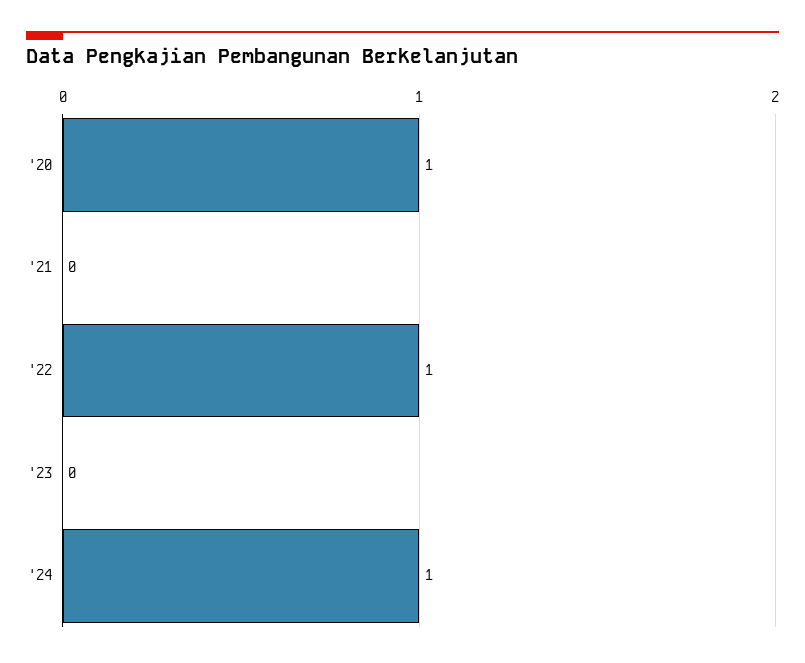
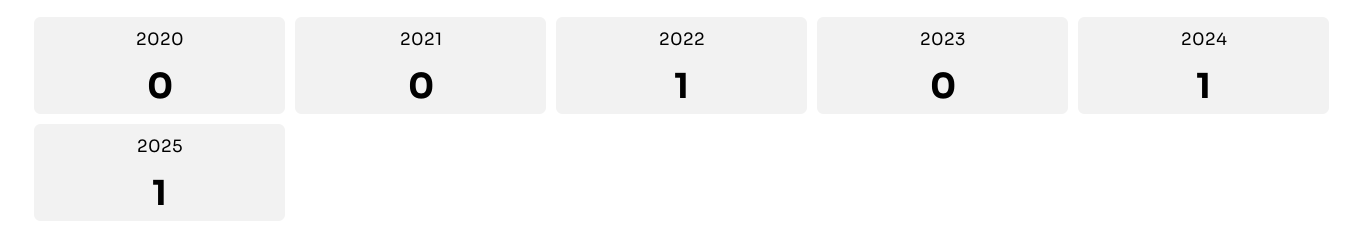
'20: 1 -> 0
2025: none -> 1

